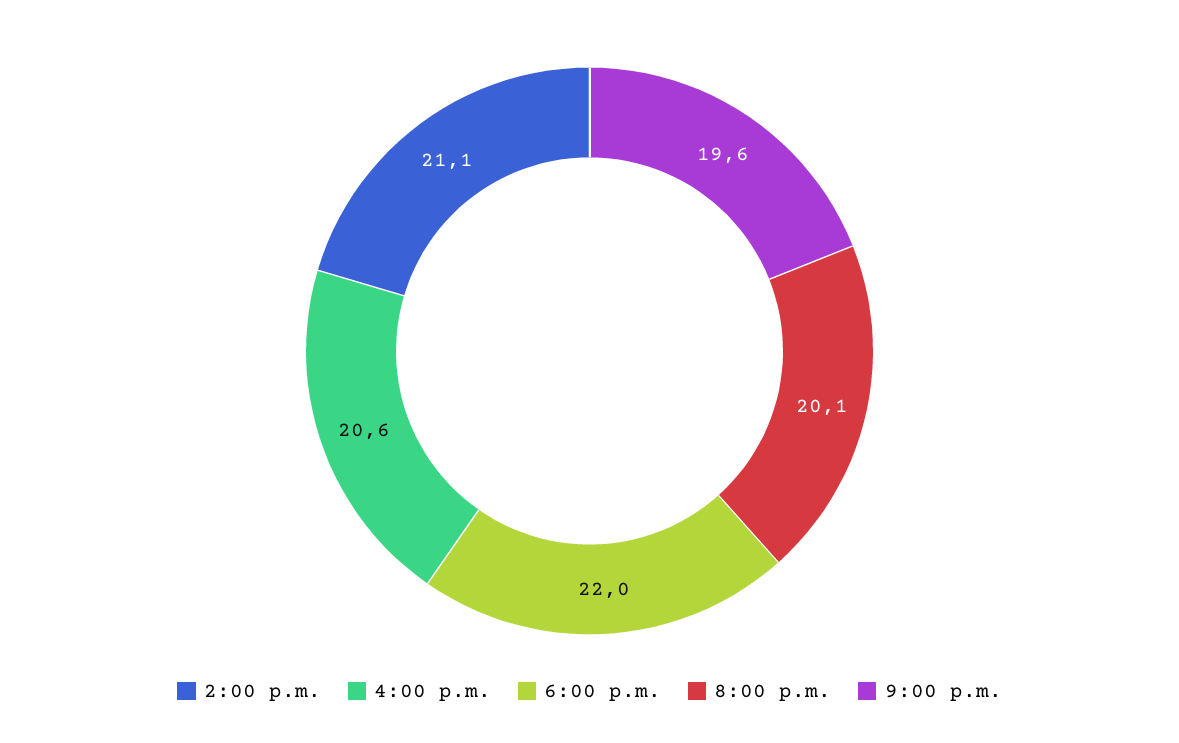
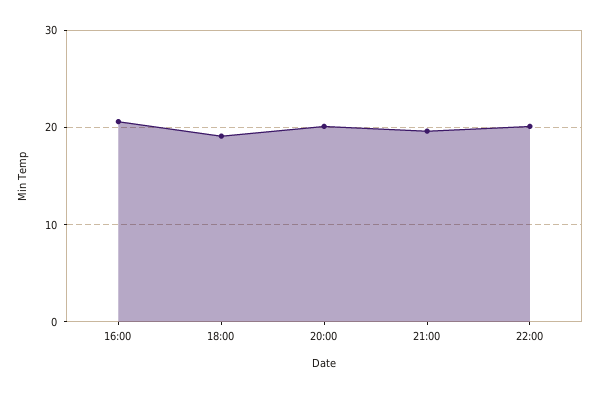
2:00 p.m.: 21.1 -> none
6:00 p.m.: 22 -> 19
22:00: none -> 20

